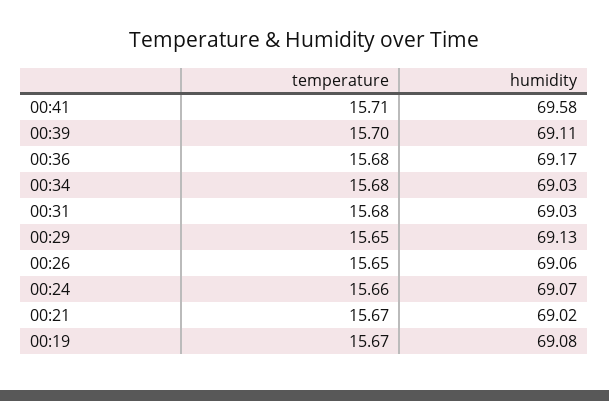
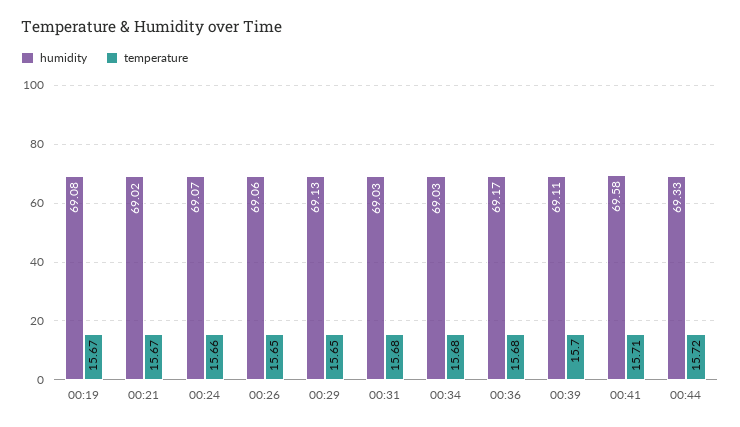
humidity, 00:44: none -> 69.33
temperature, 00:44: none -> 15.72

